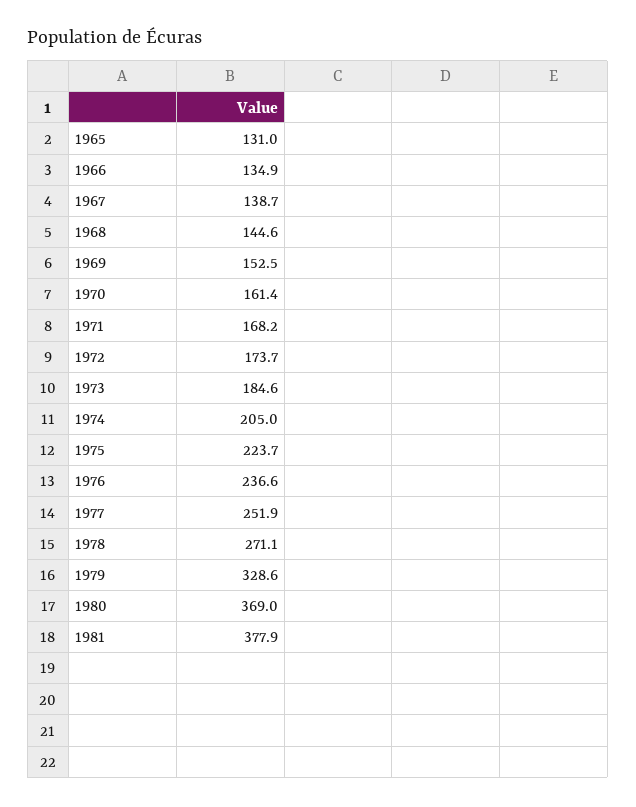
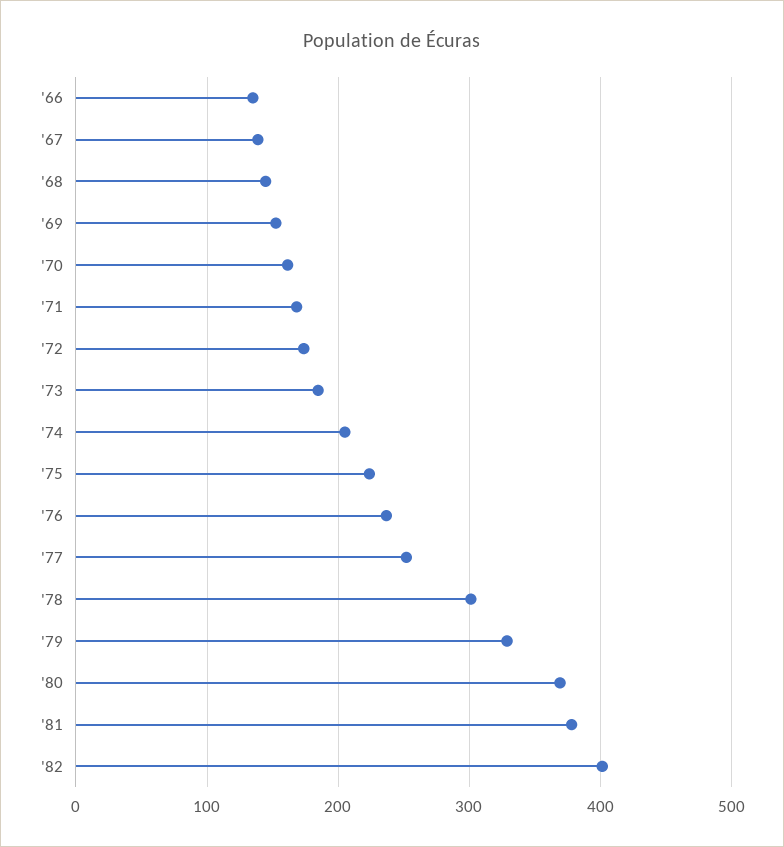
1965: 131 -> none
1978: 271.1 -> 300
'82: none -> 400

